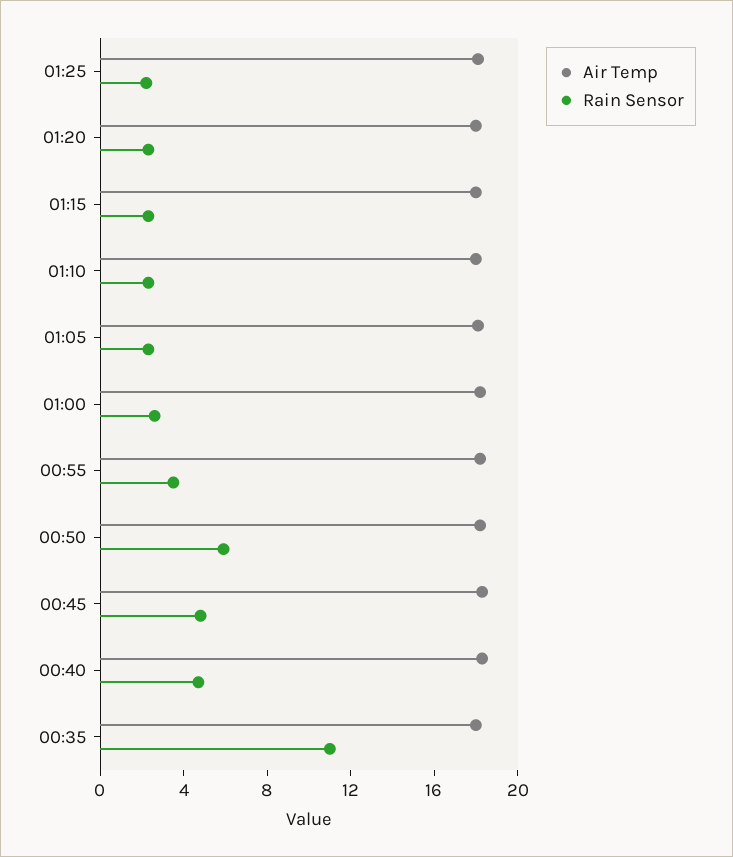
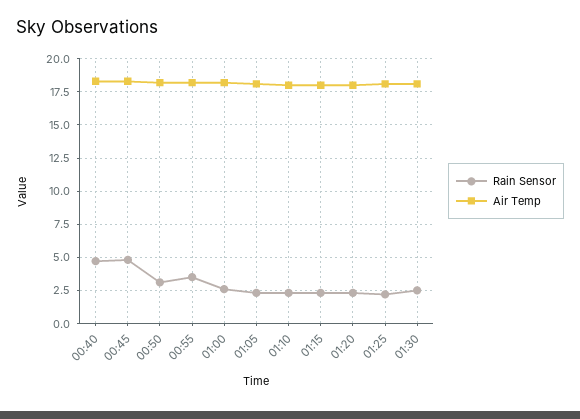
Rain Sensor, 00:50: 6 -> 3
Air Temp, 00:35: 18 -> none
Rain Sensor, 00:35: 11 -> none
Rain Sensor, 01:30: none -> 2.5
Air Temp, 01:30: none -> 18

